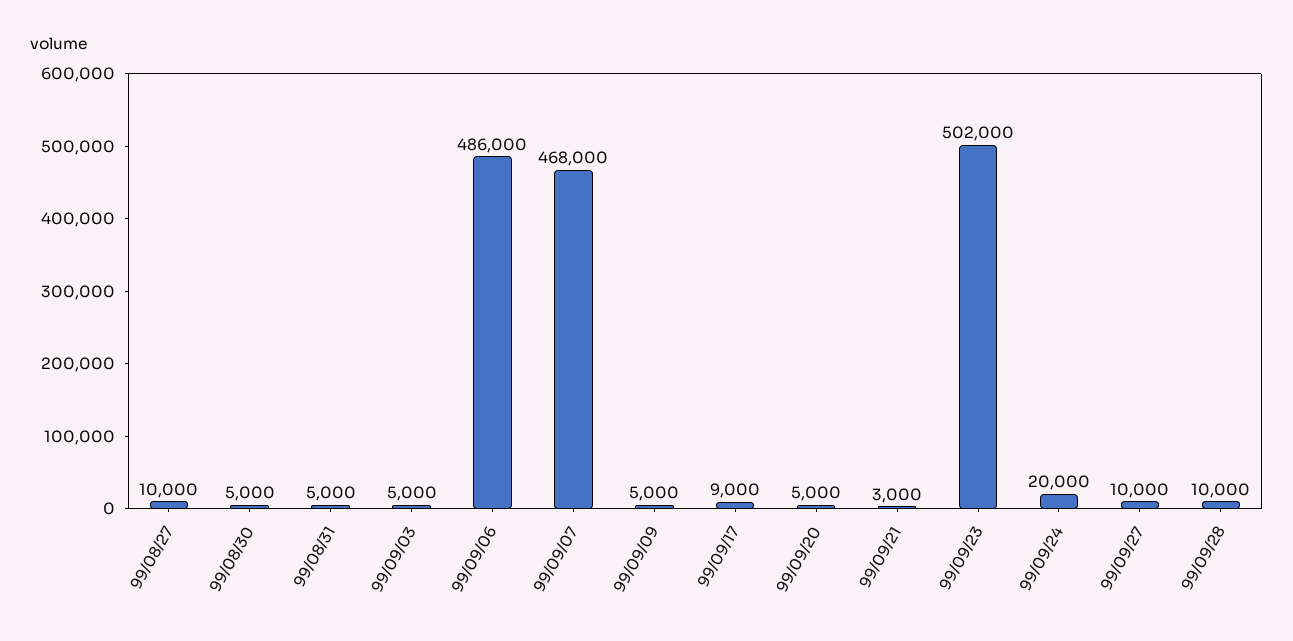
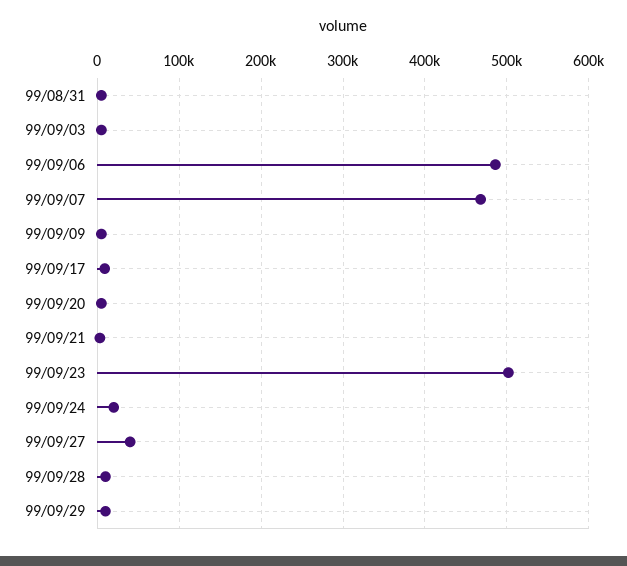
99/08/27: 10000 -> none
99/08/30: 5000 -> none
99/09/27: 10000 -> 40000
99/09/29: none -> 10000

